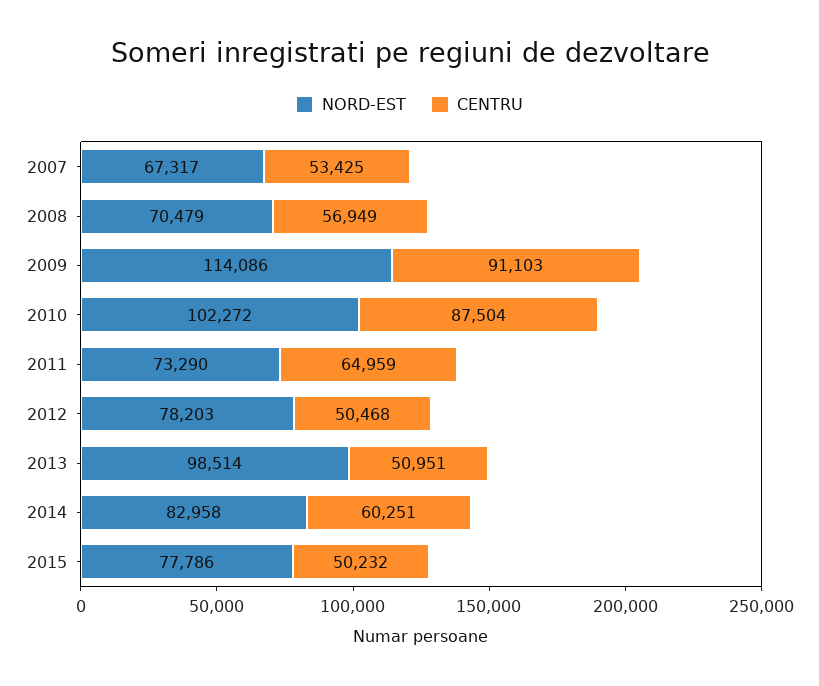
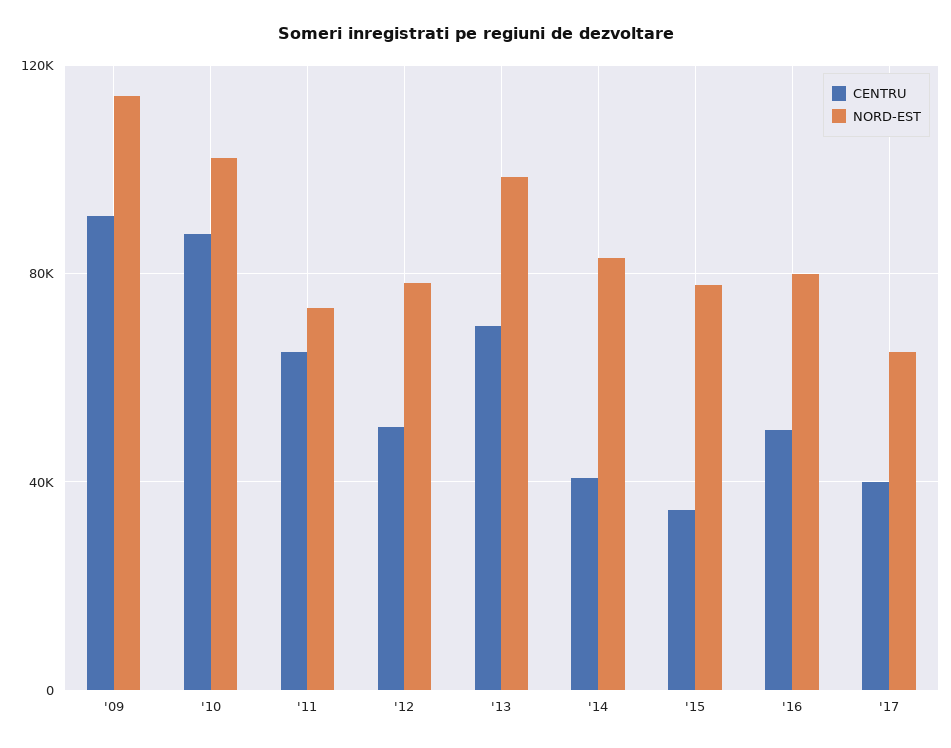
NORD-EST, 2007: 67317 -> none
CENTRU, 2007: 53425 -> none
NORD-EST, 2008: 70479 -> none
CENTRU, 2008: 56949 -> none
CENTRU, 2013: 50951 -> 70000
CENTRU, 2014: 60251 -> 40000
CENTRU, 2015: 50232 -> 35000
CENTRU, '16: none -> 50000
NORD-EST, '16: none -> 80000
CENTRU, '17: none -> 40000
NORD-EST, '17: none -> 65000

